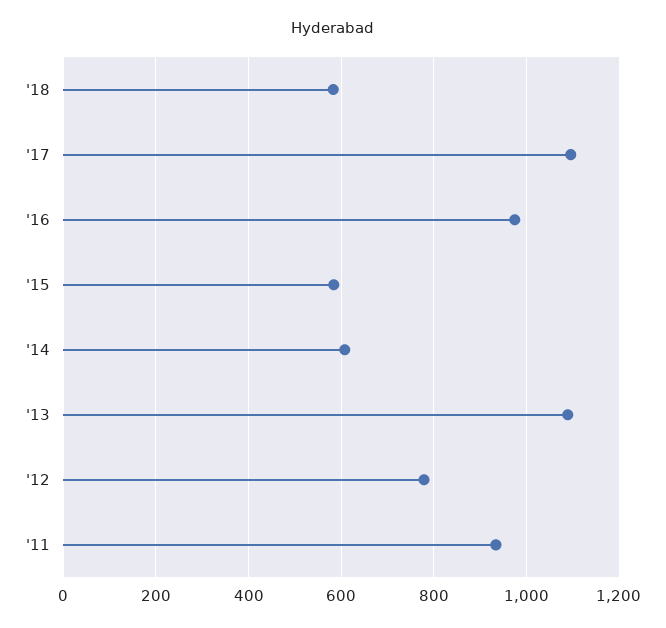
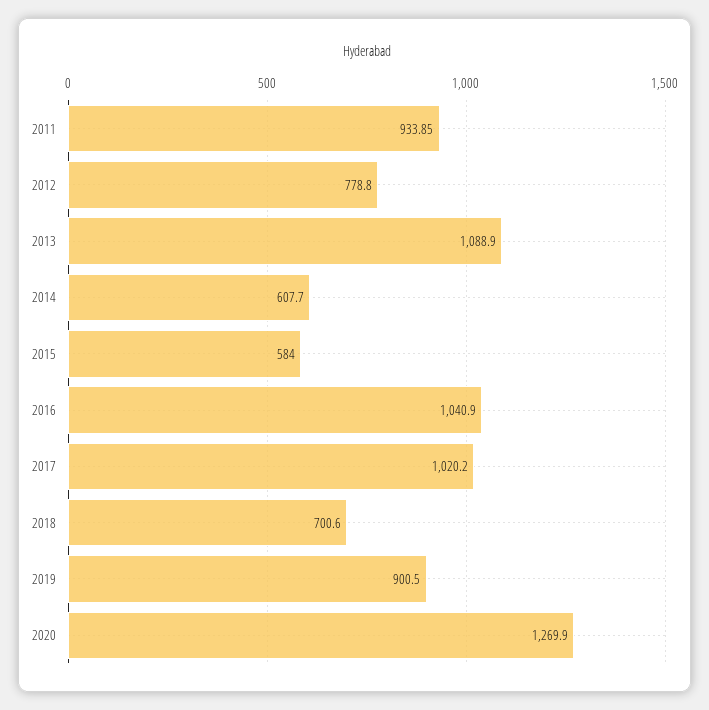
'18: 580 -> 700.6
'17: 1100 -> 1020.2
'16: 980 -> 1040.9
2019: none -> 900.5
2020: none -> 1269.9

